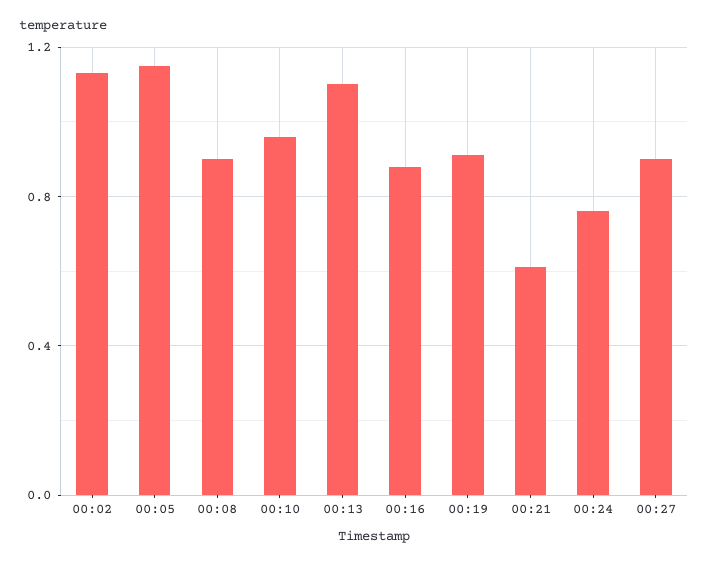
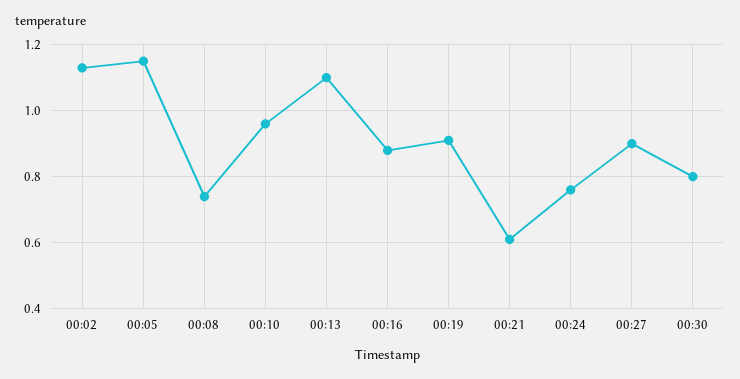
00:08: 0.9 -> 0.75
00:30: none -> 0.8

